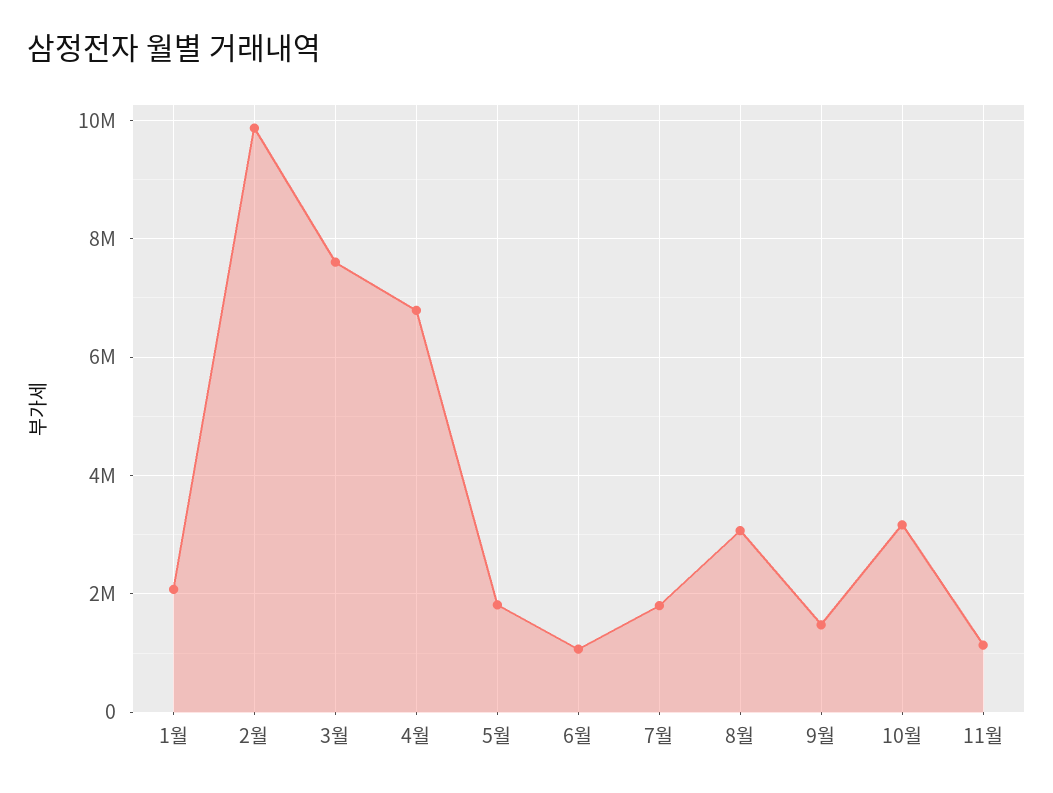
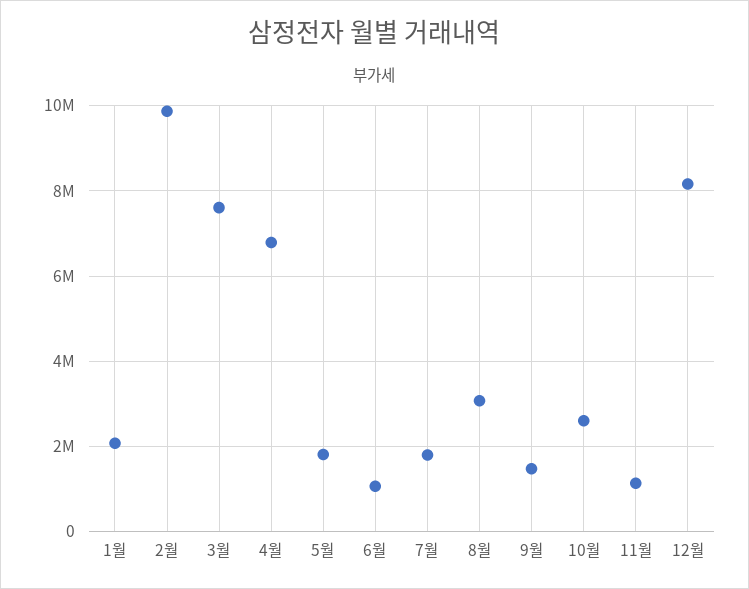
10월: 3200000 -> 2600000
12월: none -> 8200000

